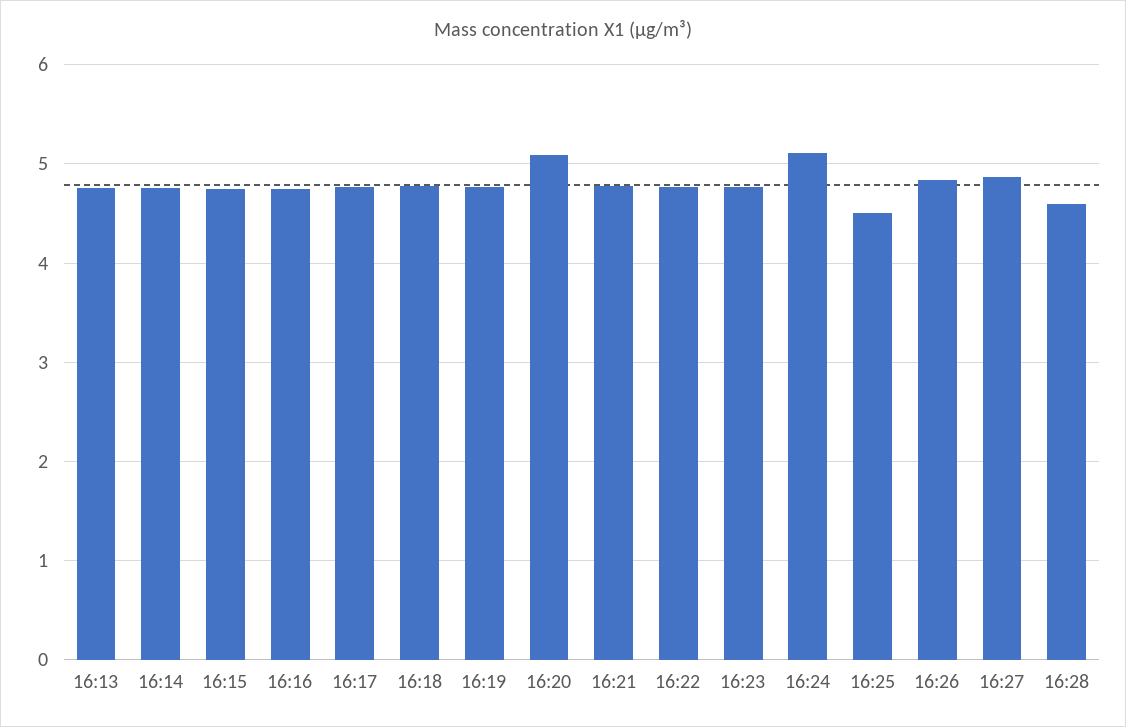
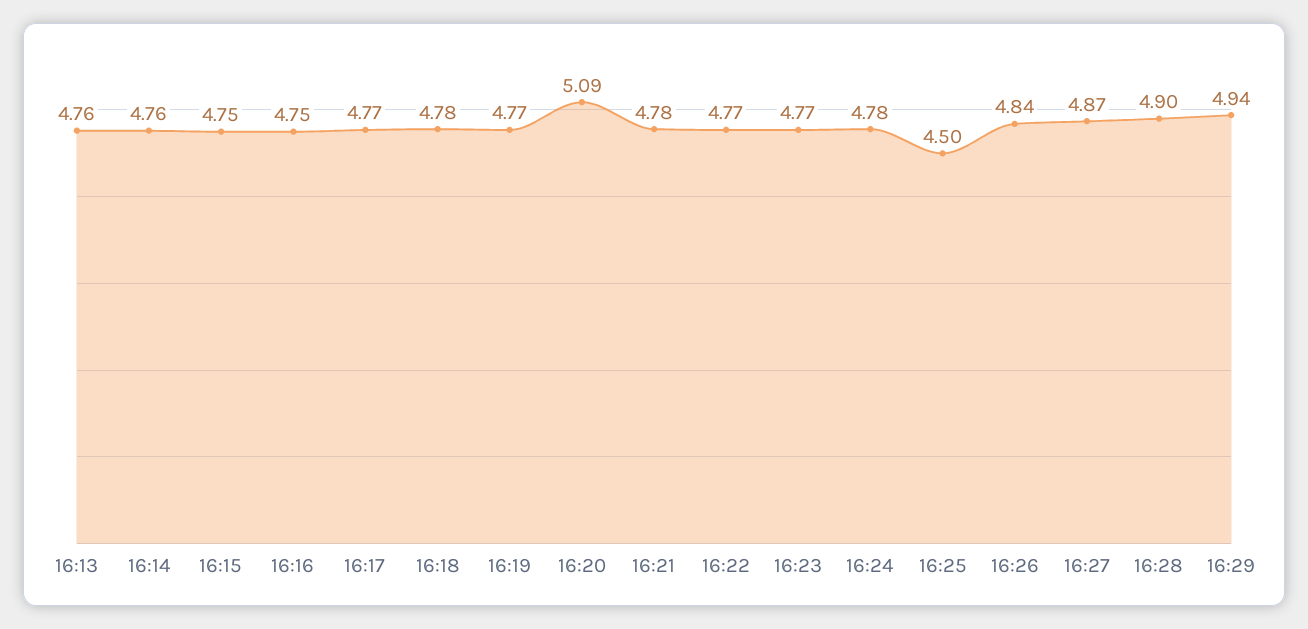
16:24: 5.1 -> 4.78
16:28: 4.6 -> 4.9
16:29: none -> 4.94

